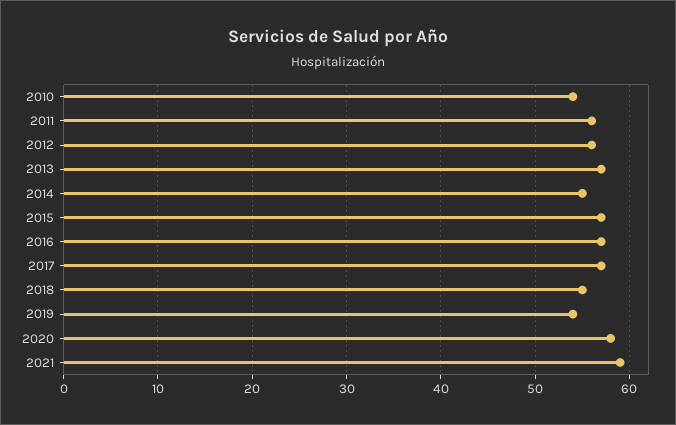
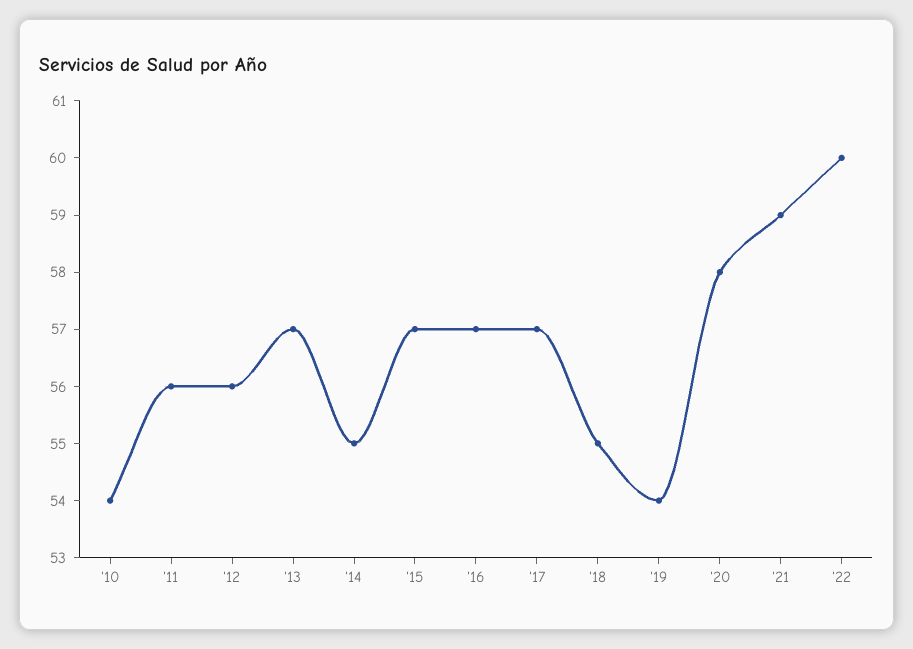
'22: none -> 60

